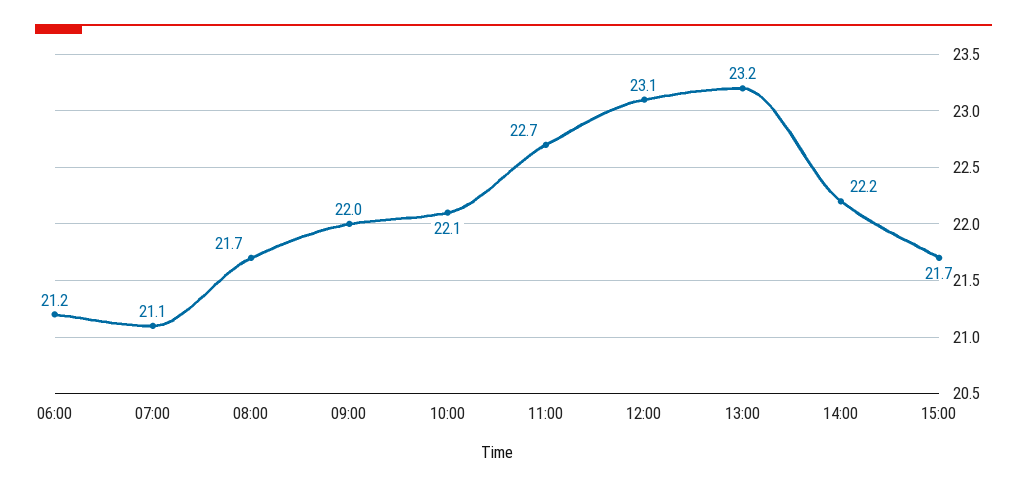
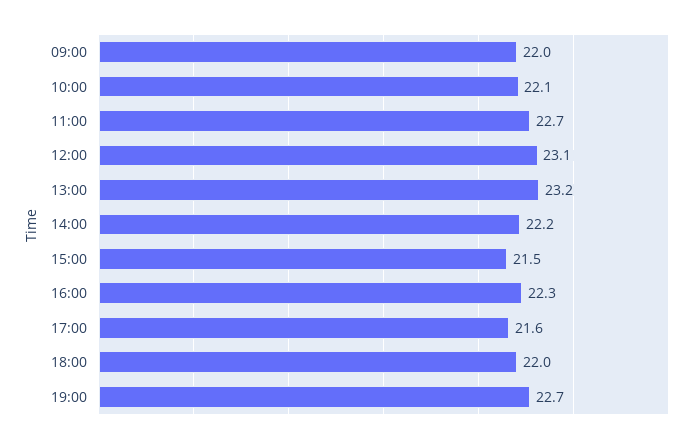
06:00: 21.2 -> none
07:00: 21.1 -> none
08:00: 21.7 -> none
15:00: 21.7 -> 21.5
16:00: none -> 22.3
17:00: none -> 21.6
18:00: none -> 22
19:00: none -> 22.7

